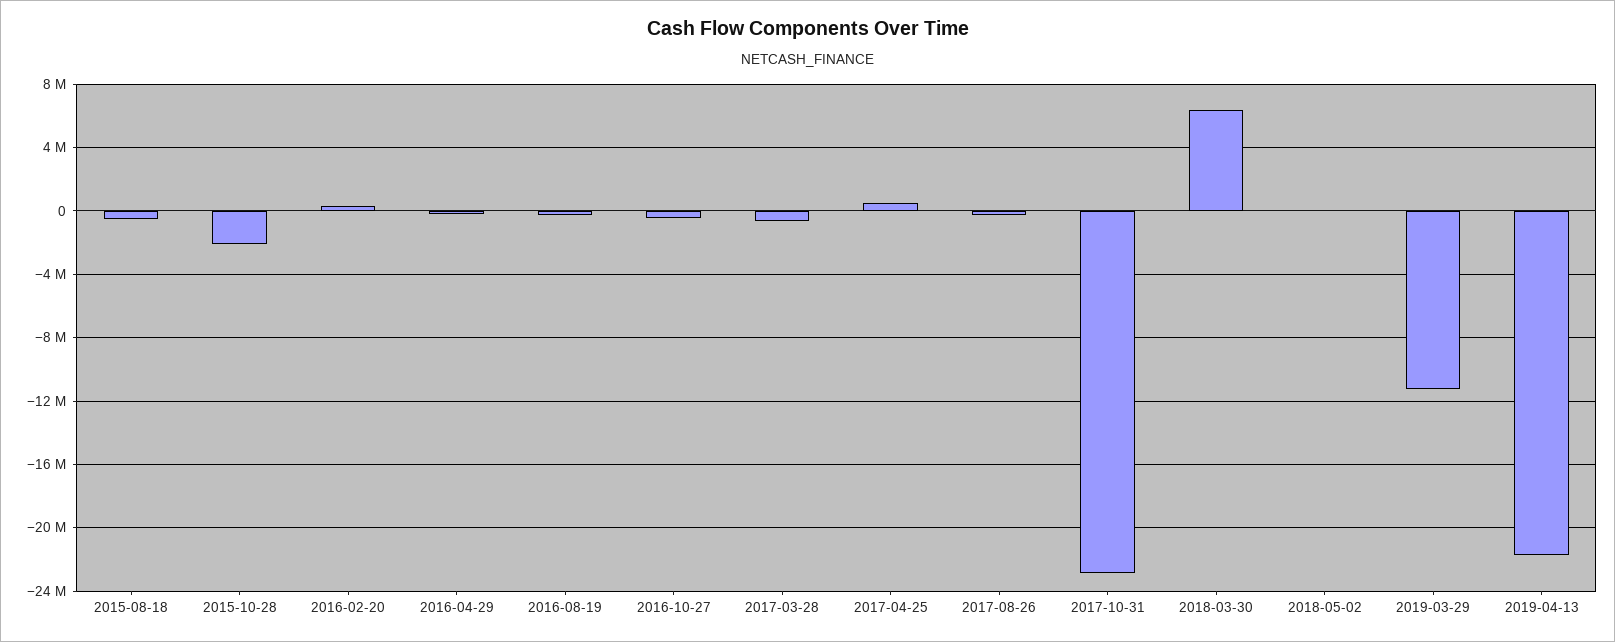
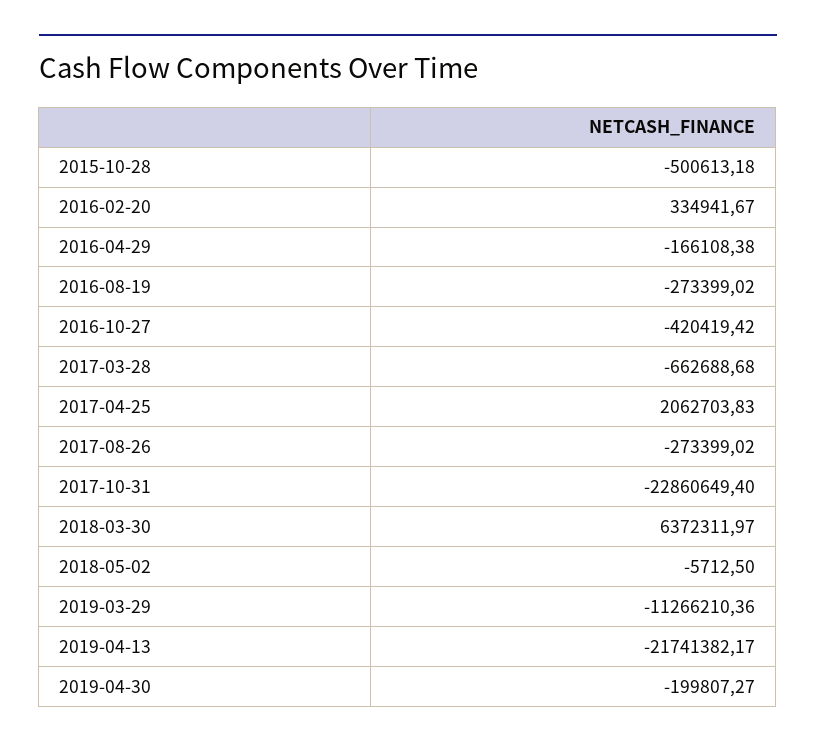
2015-08-18: -500000 -> none
2015-10-28: -2000000 -> -500613.18
2017-04-25: 500000 -> 2062703.83
2019-04-30: none -> -199807.27

